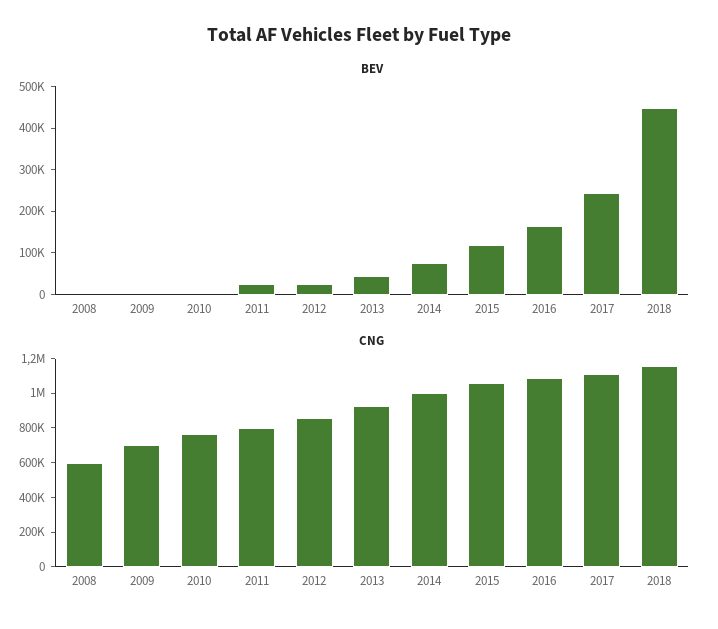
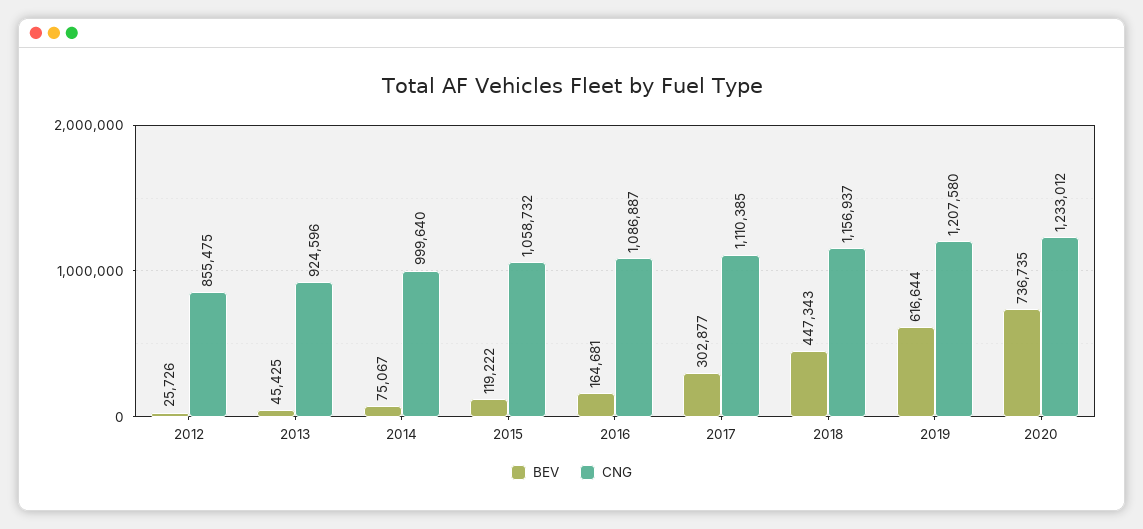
BEV, 2008: 0 -> none
BEV, 2009: 0 -> none
BEV, 2010: 0 -> none
BEV, 2011: 20000 -> none
BEV, 2017: 240000 -> 302877
CNG, 2008: 600000 -> none
CNG, 2009: 700000 -> none
CNG, 2010: 750000 -> none
CNG, 2011: 800000 -> none
BEV, 2019: none -> 616644
CNG, 2019: none -> 1207580
BEV, 2020: none -> 736735
CNG, 2020: none -> 1233012

